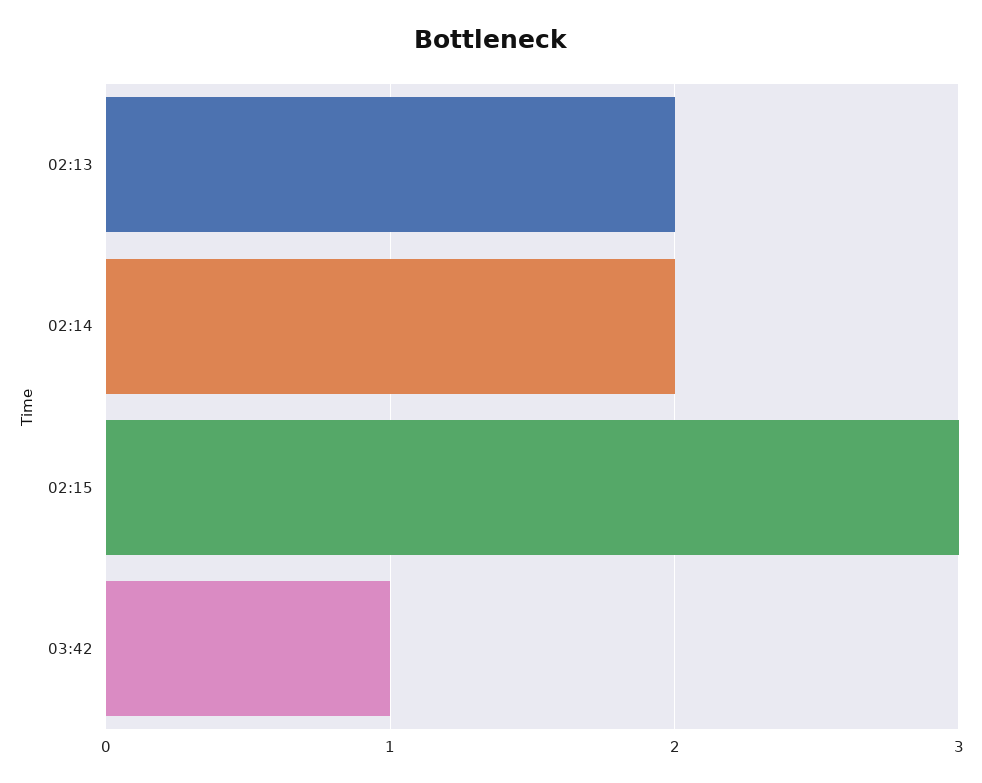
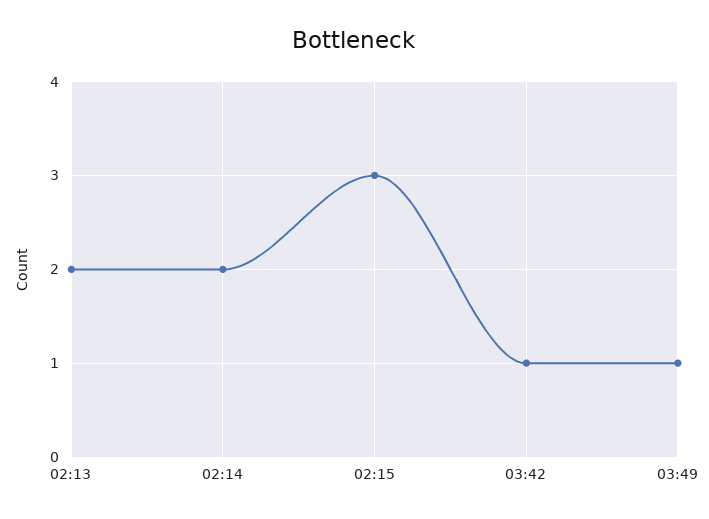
03:49: none -> 1

